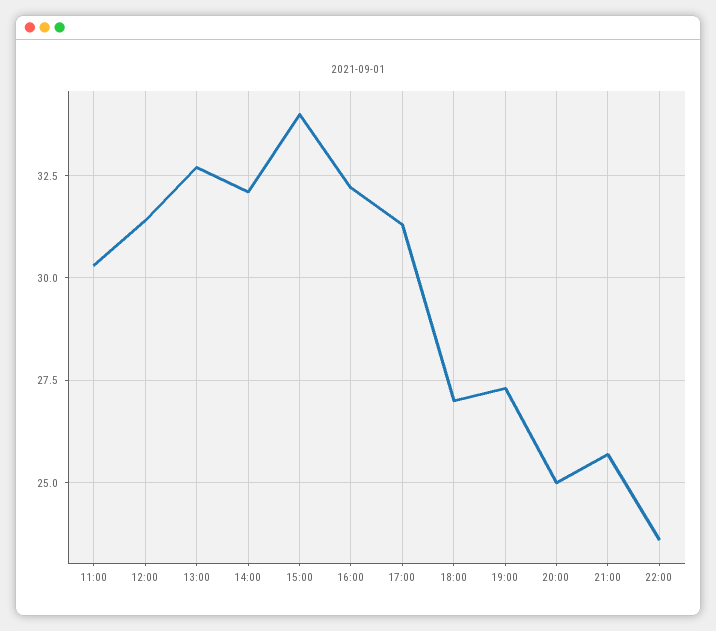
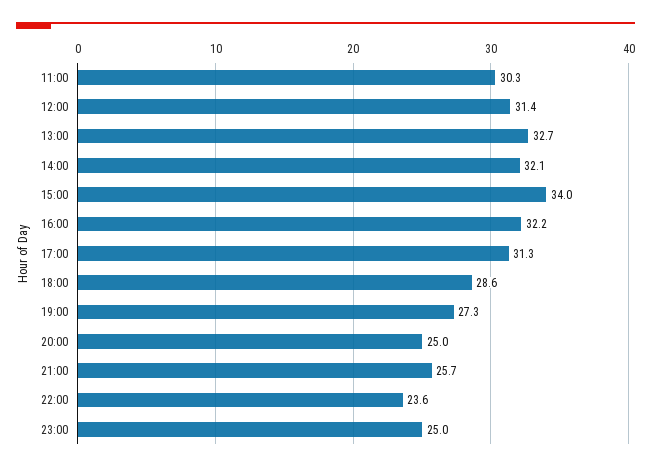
18:00: 27 -> 28.6
23:00: none -> 25

